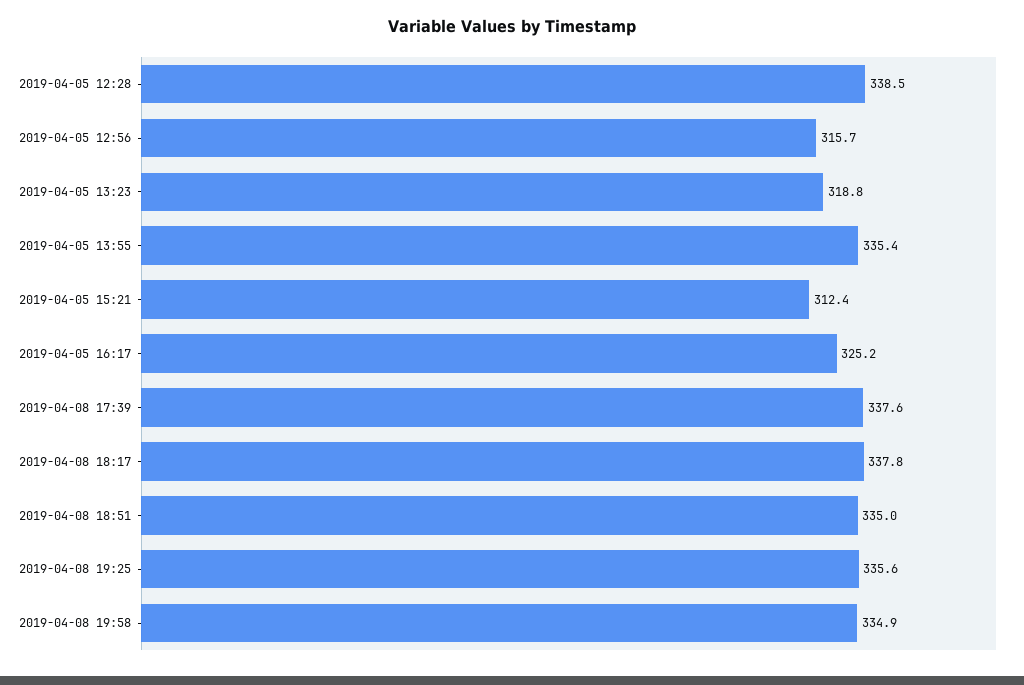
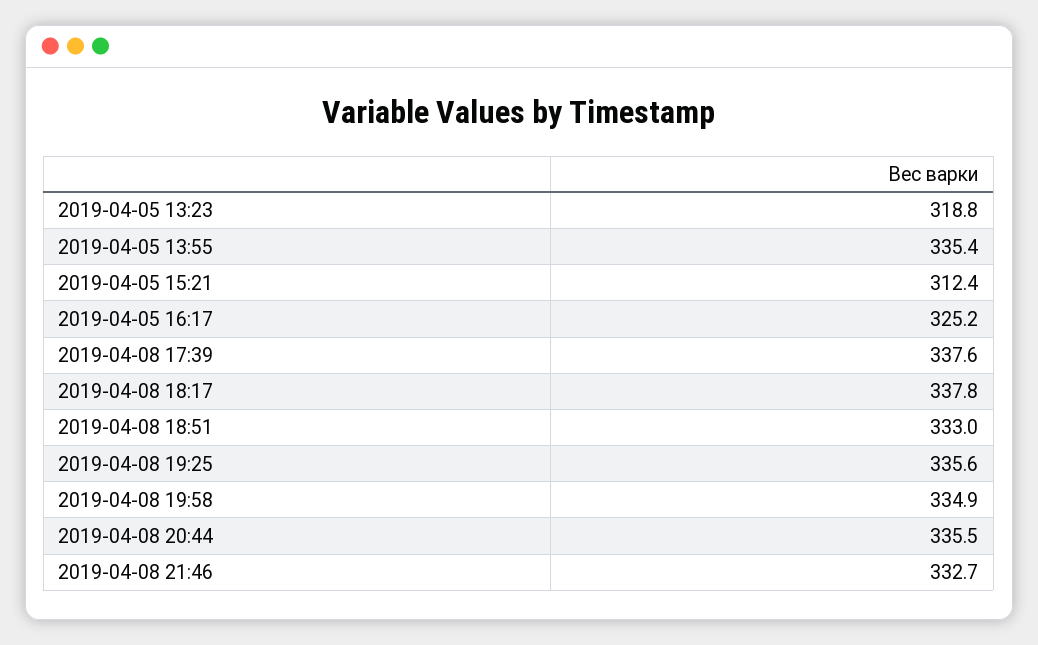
2019-04-05 12:28: 338.5 -> none
2019-04-05 12:56: 315.7 -> none
2019-04-08 18:51: 335 -> 333
2019-04-08 20:44: none -> 335.5
2019-04-08 21:46: none -> 332.7

